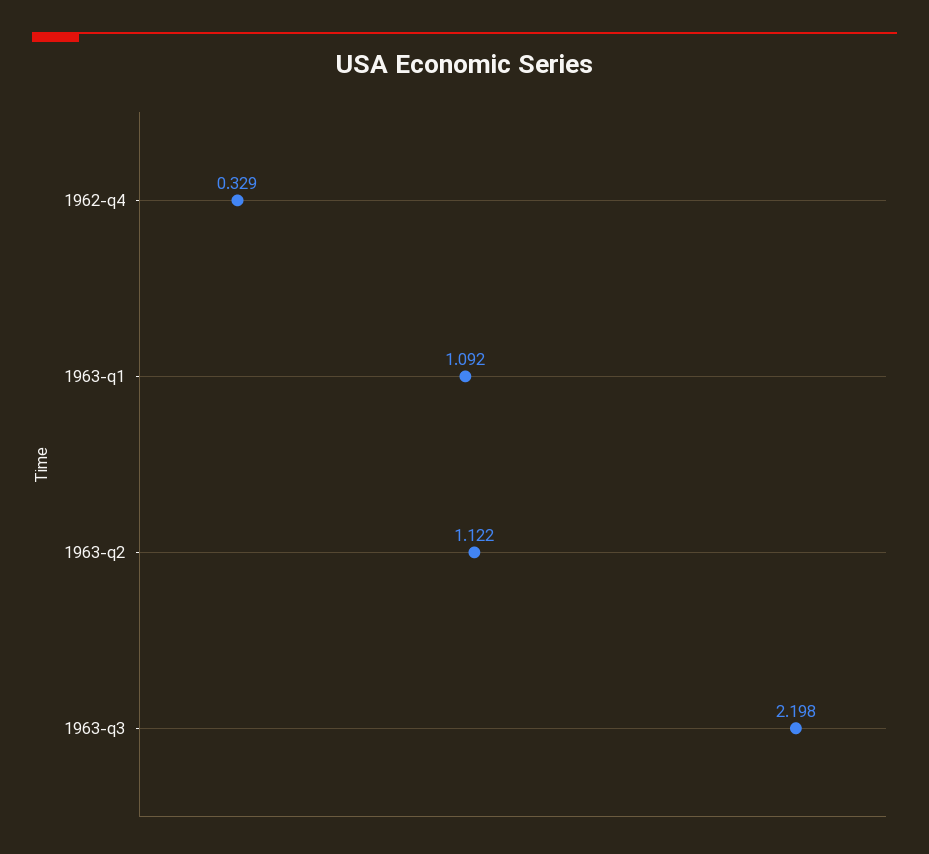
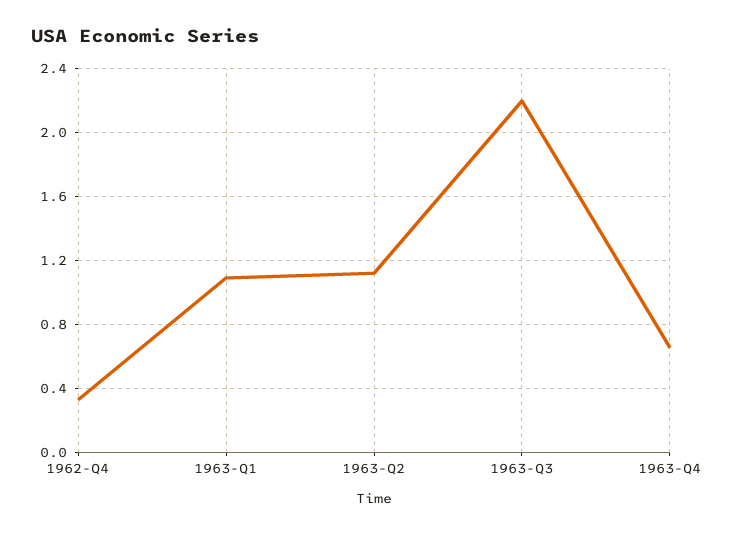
1963-Q4: none -> 0.65

